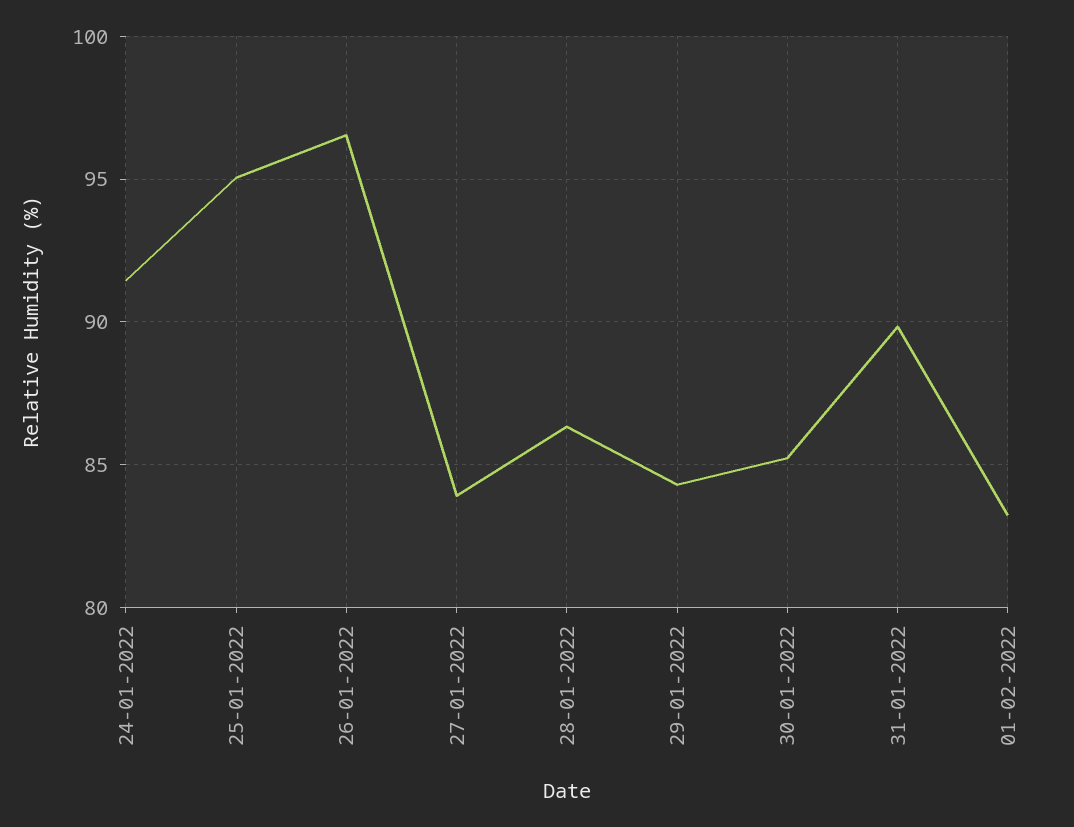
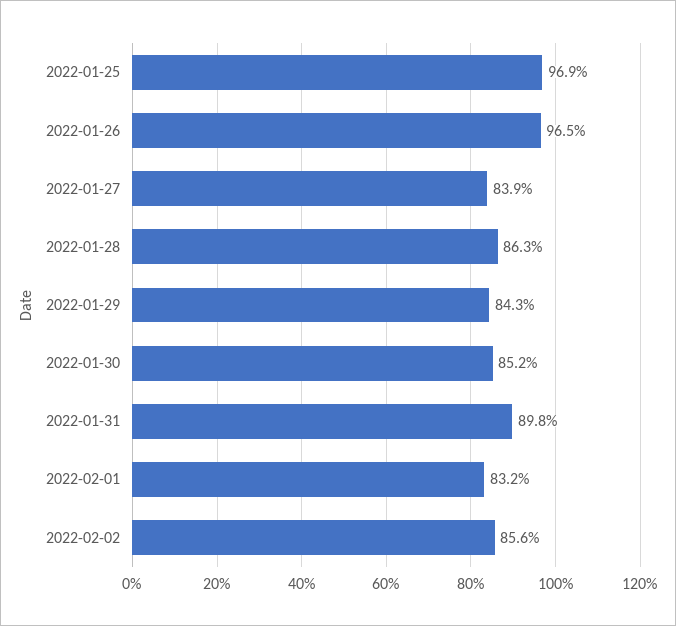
24-01-2022: 91.5 -> none
25-01-2022: 95 -> 96.9
2022-02-02: none -> 85.6

